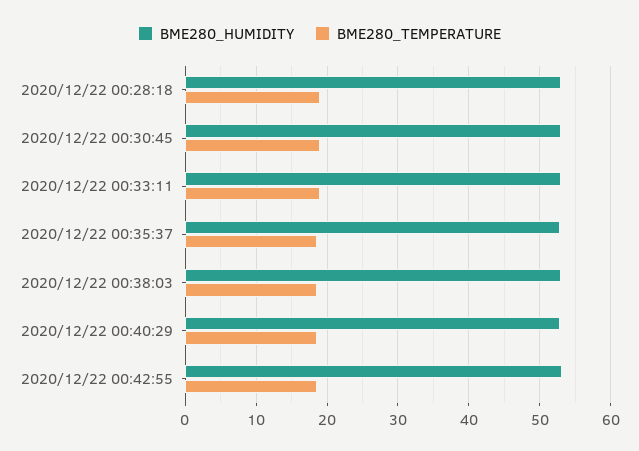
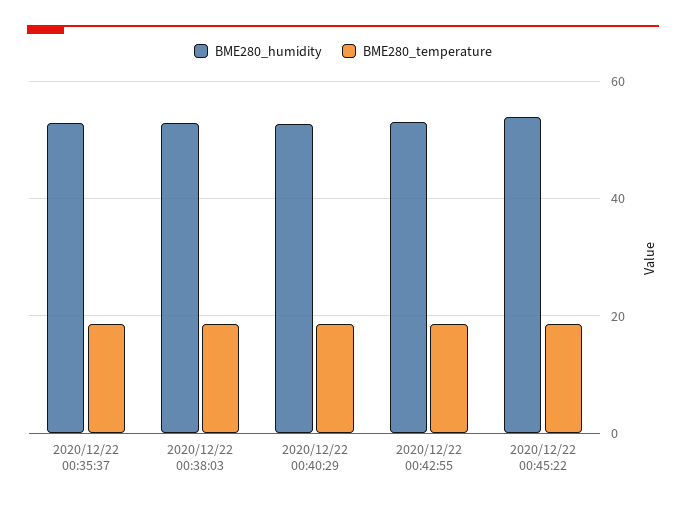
BME280_HUMIDITY, 2020/12/22 00:28:18: 53 -> none
BME280_TEMPERATURE, 2020/12/22 00:28:18: 19 -> none
BME280_HUMIDITY, 2020/12/22 00:30:45: 53 -> none
BME280_TEMPERATURE, 2020/12/22 00:30:45: 19 -> none
BME280_HUMIDITY, 2020/12/22 00:33:11: 53 -> none
BME280_TEMPERATURE, 2020/12/22 00:33:11: 19 -> none
BME280_HUMIDITY, 2020/12/22 00:45:22: none -> 54
BME280_TEMPERATURE, 2020/12/22 00:45:22: none -> 18

